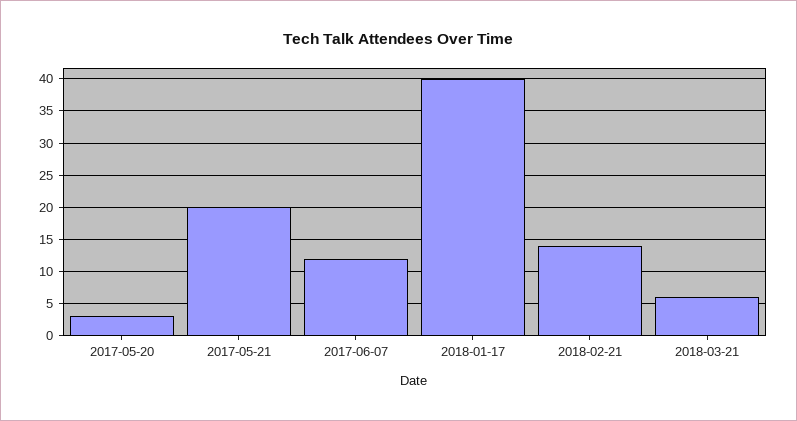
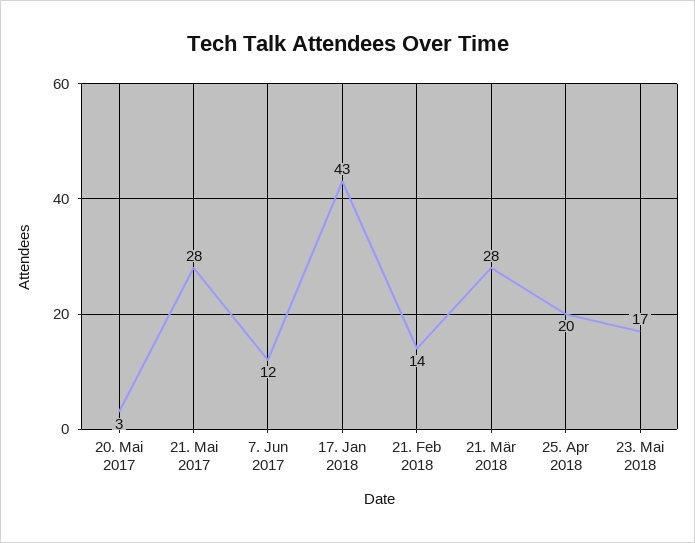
2017-05-21: 20 -> 28
2018-01-17: 40 -> 43
2018-03-21: 6 -> 28
25. Apr 2018: none -> 20
23. Mai 2018: none -> 17

